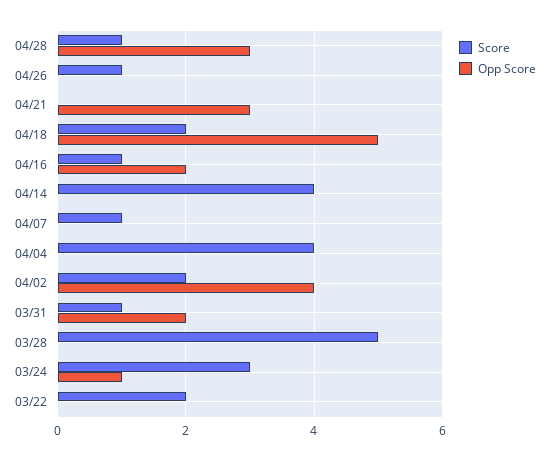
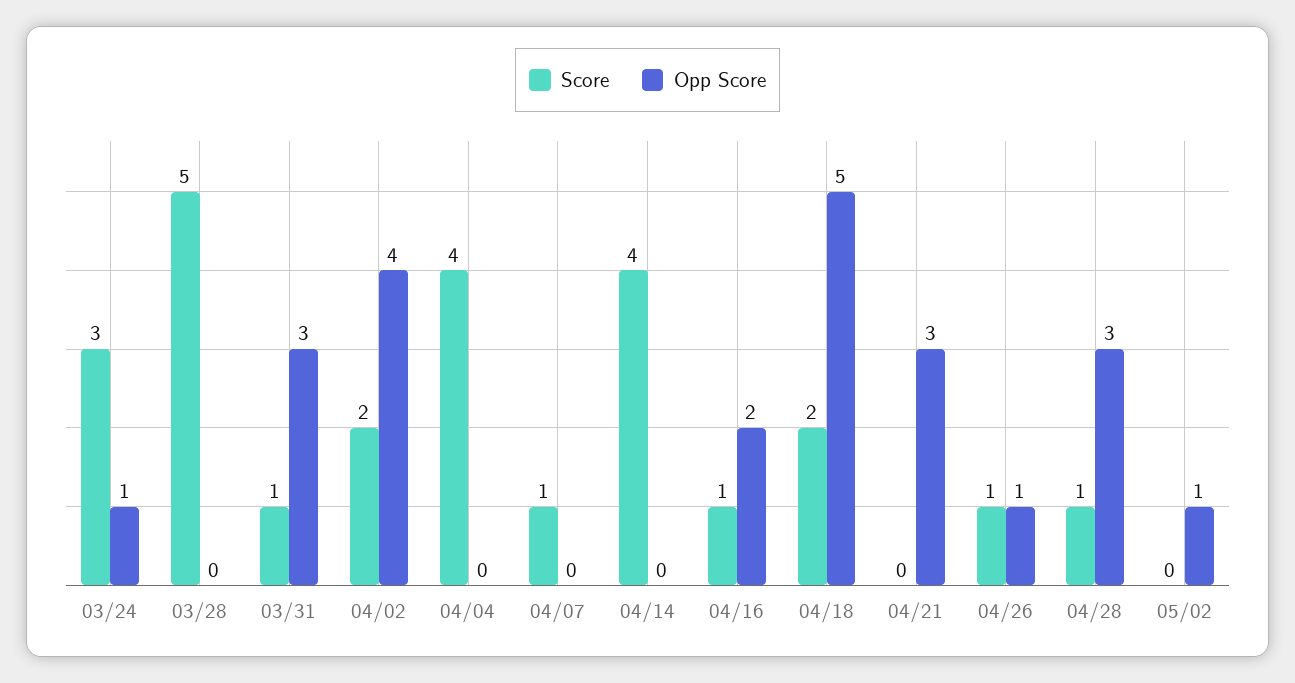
Opp Score, 04/26: 0 -> 1
Opp Score, 03/31: 2 -> 3
Score, 03/22: 2 -> none
Opp Score, 03/22: 0 -> none
Score, 05/02: none -> 0
Opp Score, 05/02: none -> 1

